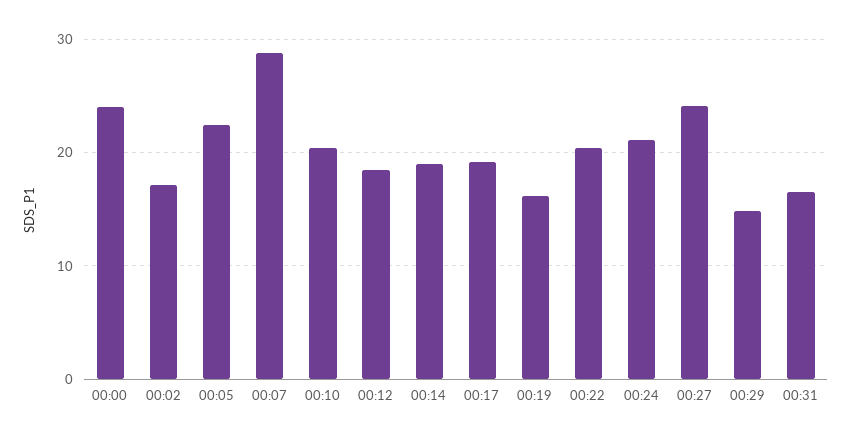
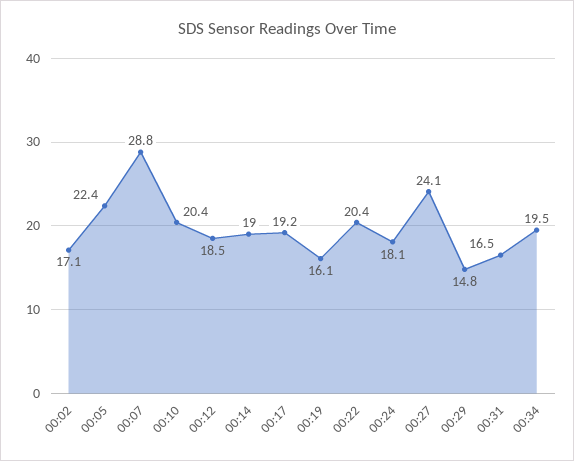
00:00: 24 -> none
00:24: 21 -> 18.1
00:34: none -> 19.5

